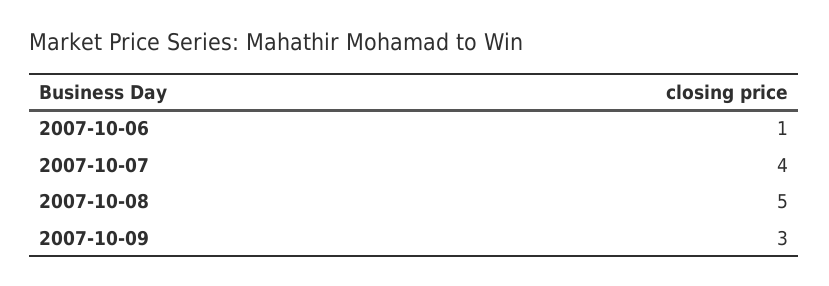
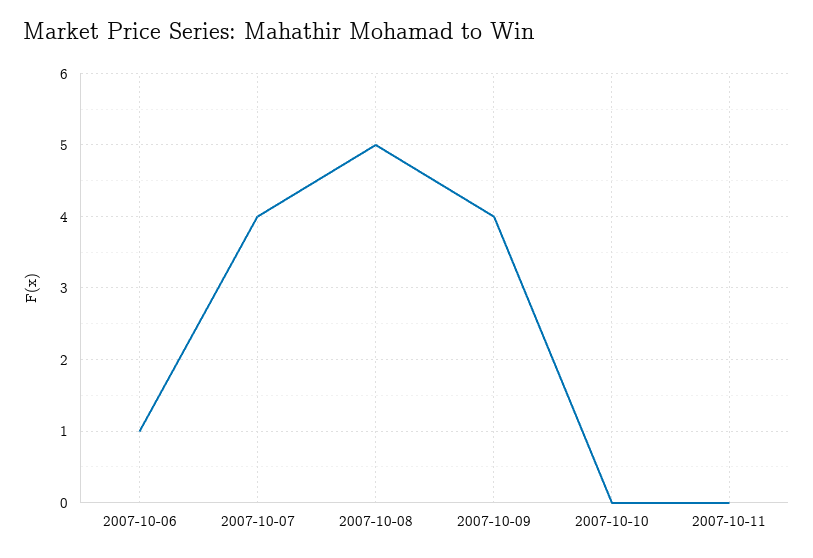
2007-10-09: 3 -> 4
2007-10-10: none -> 0
2007-10-11: none -> 0

